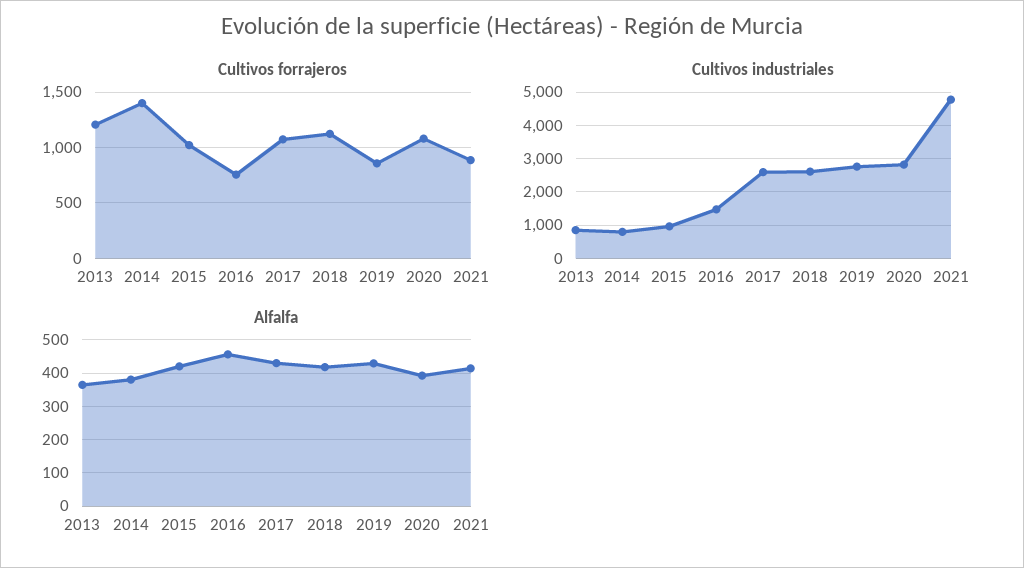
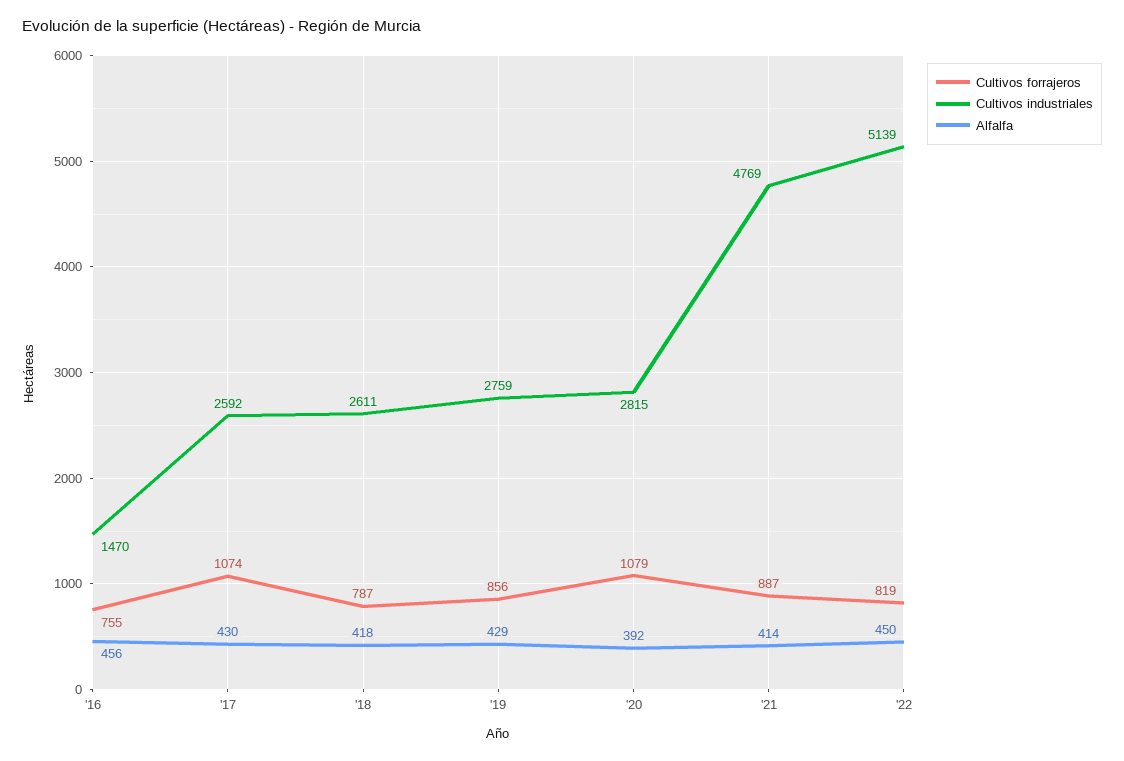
Cultivos forrajeros, 2013: 1200 -> none
Cultivos forrajeros, 2014: 1400 -> none
Cultivos forrajeros, 2015: 1000 -> none
Cultivos forrajeros, 2018: 1100 -> 787
Cultivos industriales, 2013: 800 -> none
Cultivos industriales, 2014: 800 -> none
Cultivos industriales, 2015: 1000 -> none
Alfalfa, 2013: 360 -> none
Alfalfa, 2014: 380 -> none
Alfalfa, 2015: 420 -> none
Cultivos forrajeros, '22: none -> 819
Cultivos industriales, '22: none -> 5139
Alfalfa, '22: none -> 450

